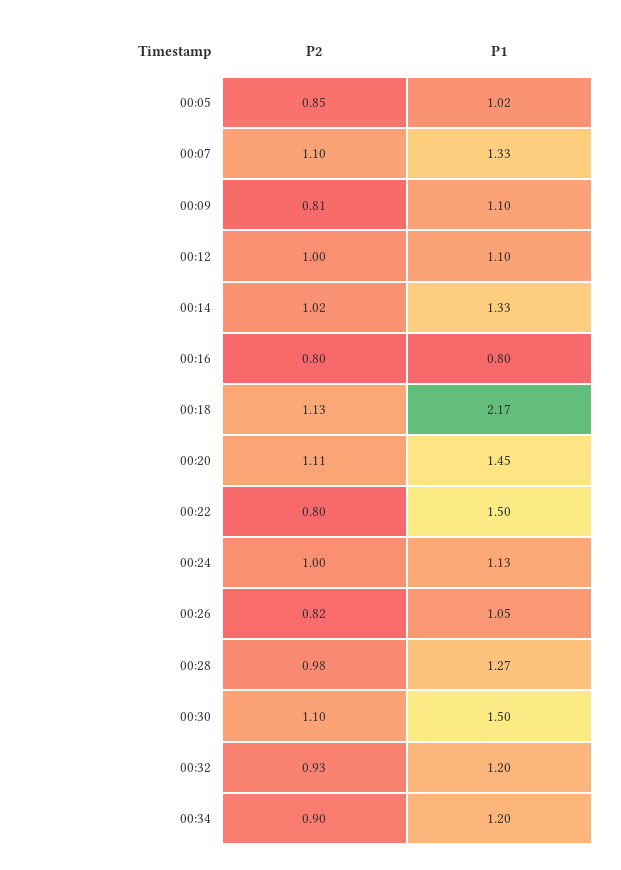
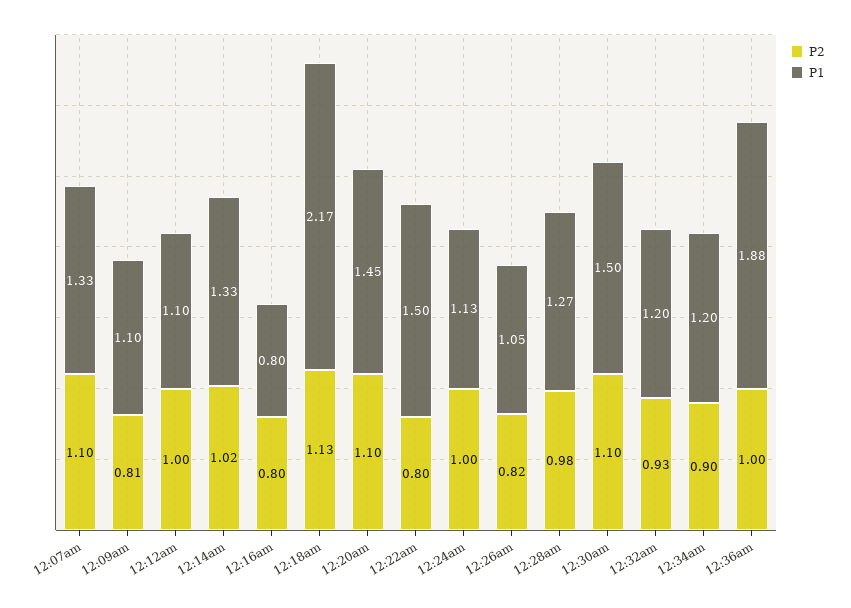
P2, 00:05: 0.85 -> none
P1, 00:05: 1.02 -> none
P2, 00:20: 1.11 -> 1.1
P2, 12:36am: none -> 1
P1, 12:36am: none -> 1.88

